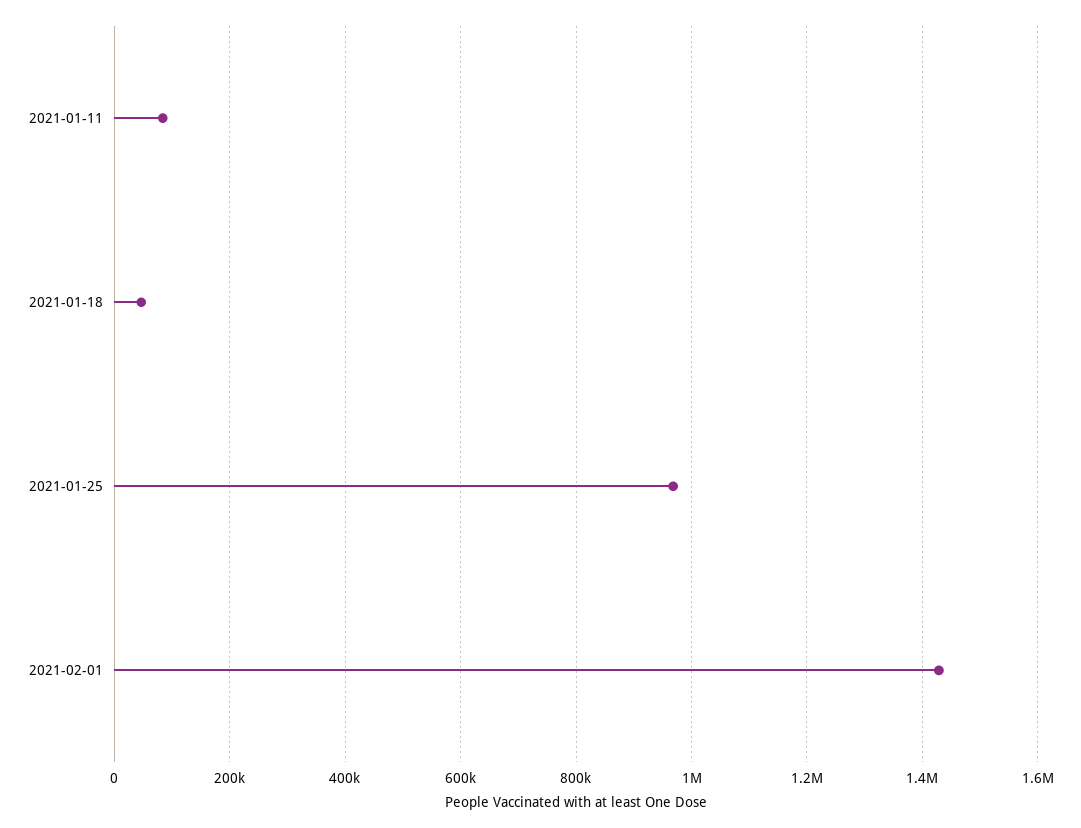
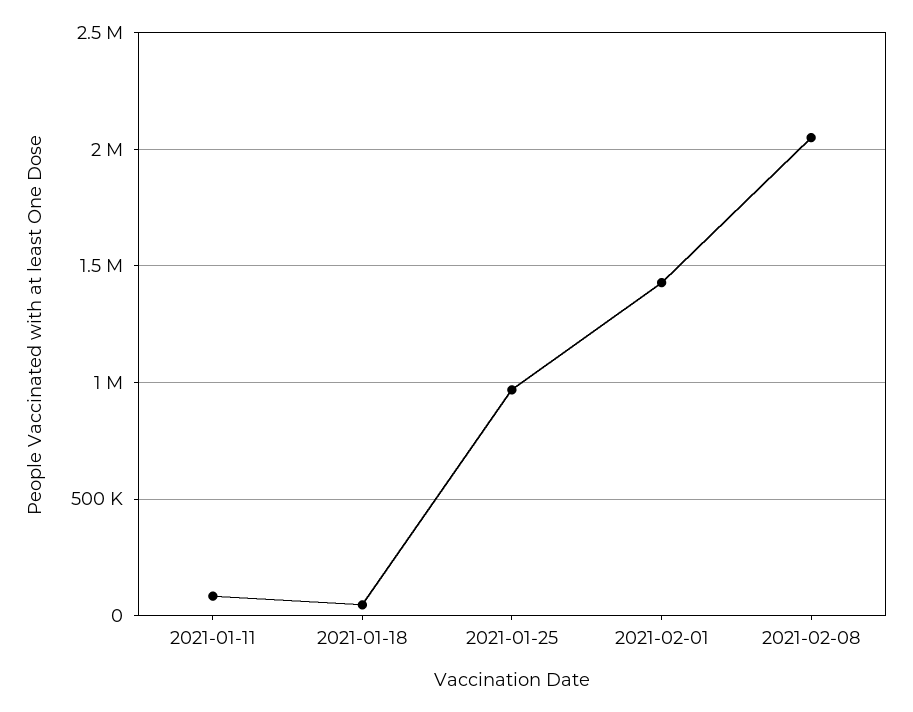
2021-02-08: none -> 2050000

